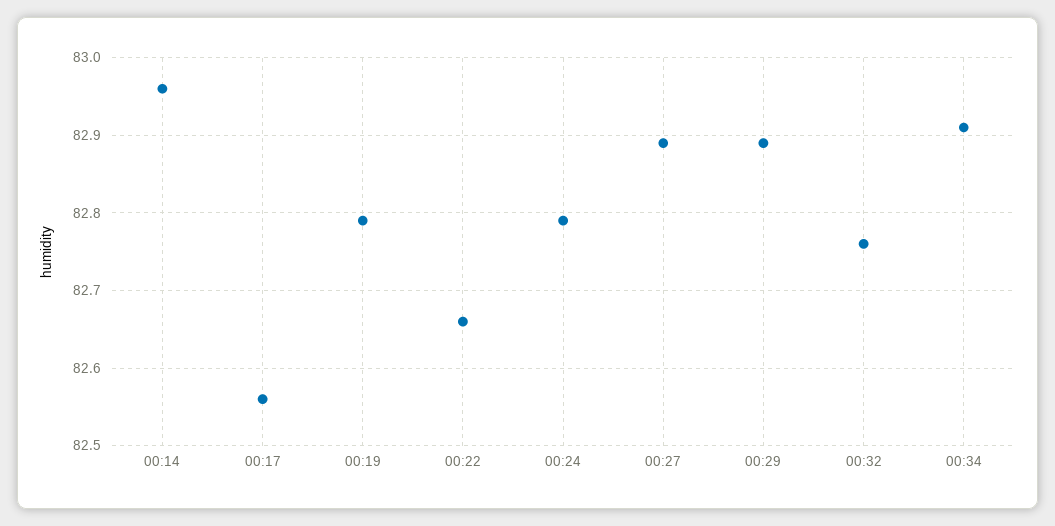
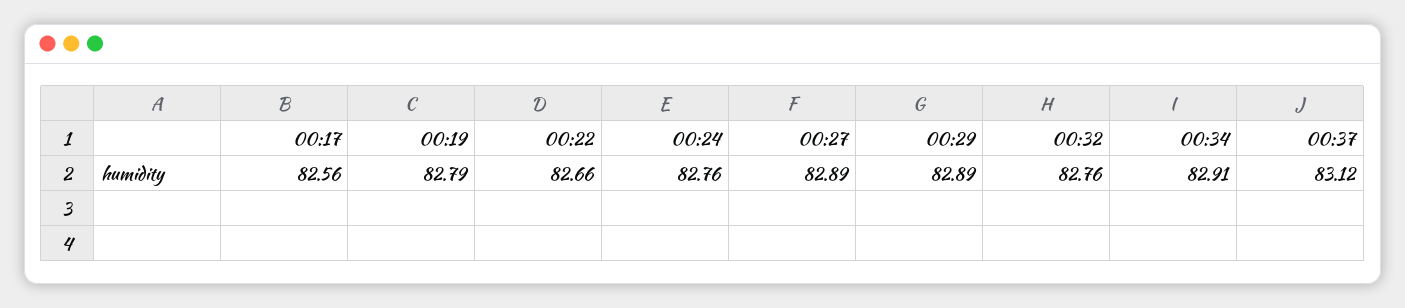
00:14: 82.96 -> none
00:24: 82.79 -> 82.76
00:37: none -> 83.12

